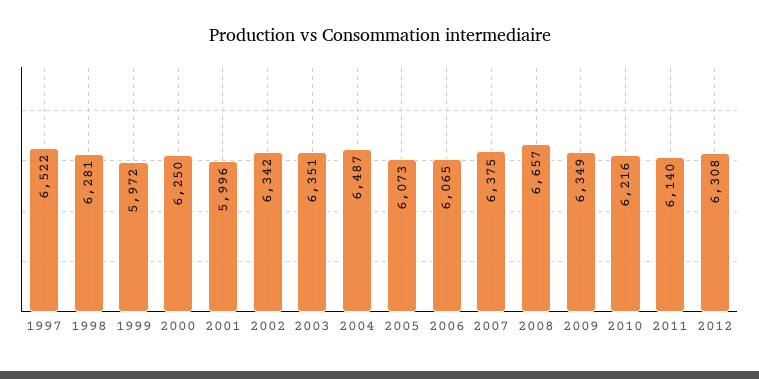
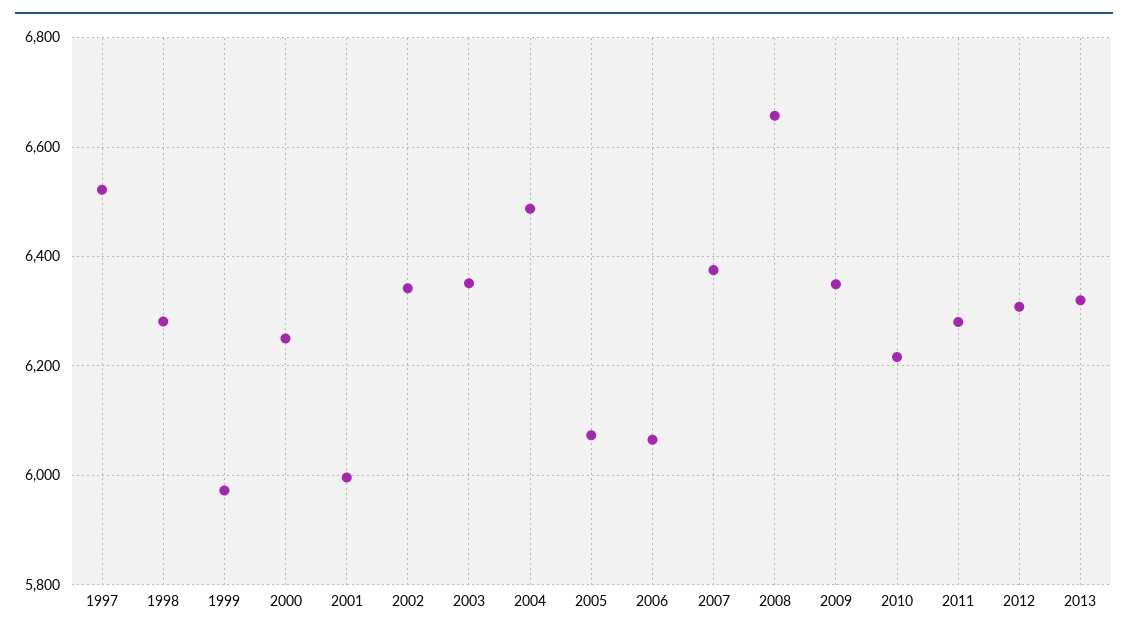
2011: 6140 -> 6280
2013: none -> 6320

